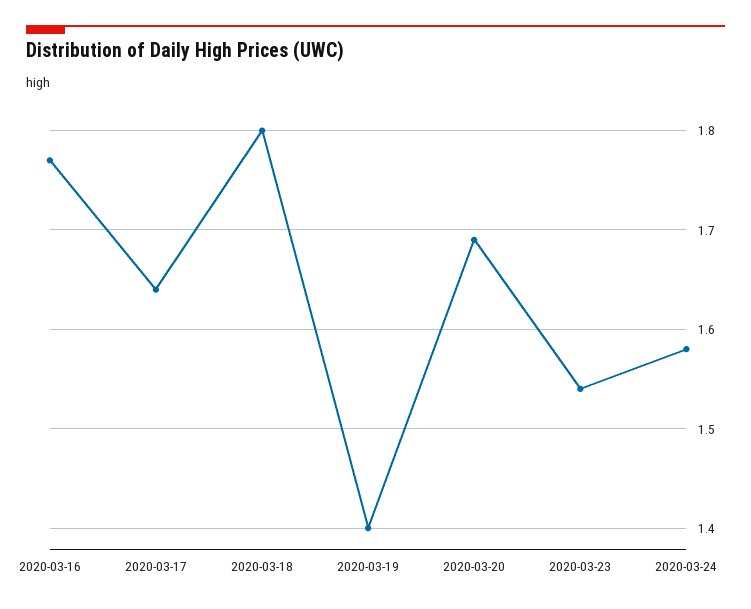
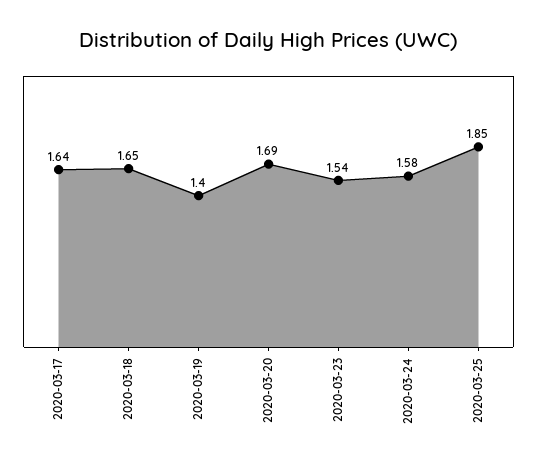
2020-03-16: 1.77 -> none
2020-03-18: 1.8 -> 1.65
2020-03-25: none -> 1.85

